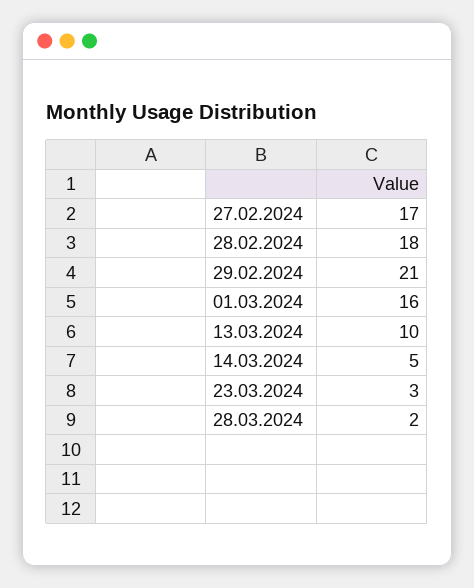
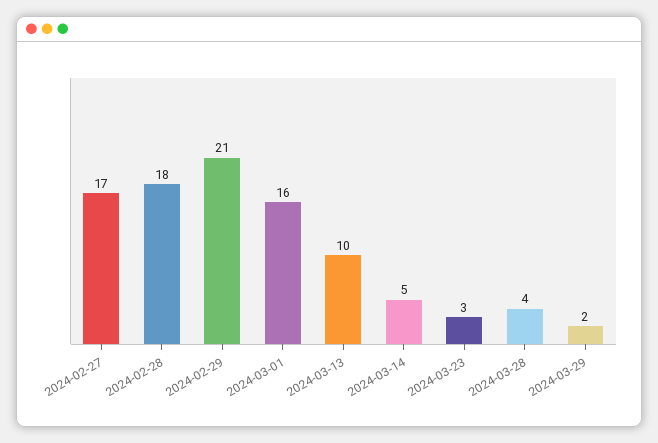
28.03.2024: 2 -> 4
2024-03-29: none -> 2

